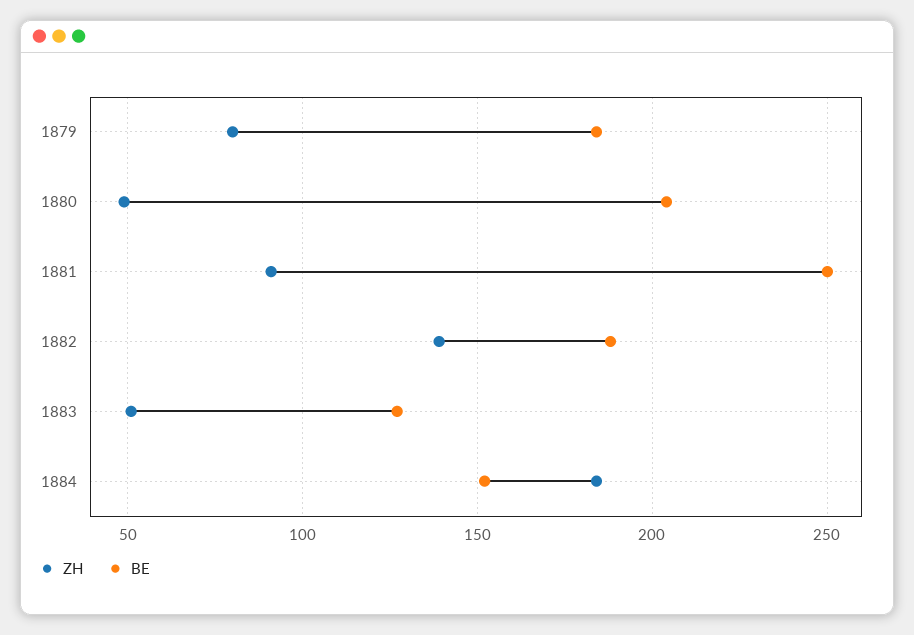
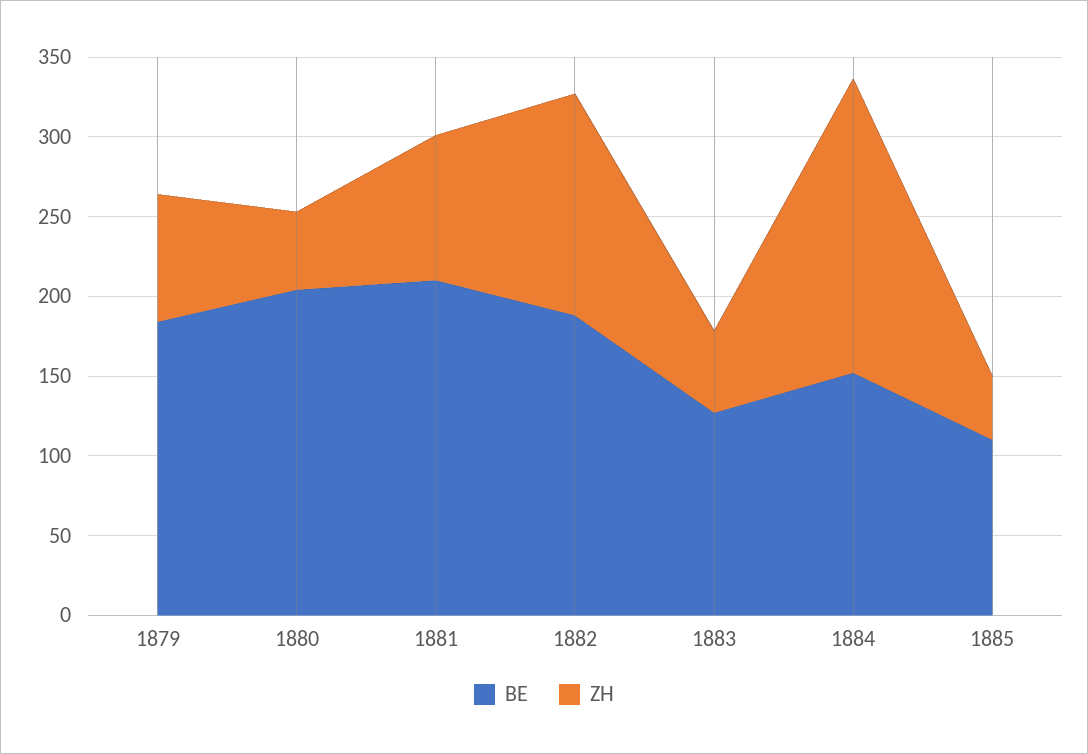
BE, 1881: 250 -> 210
BE, 1885: none -> 110
ZH, 1885: none -> 40

